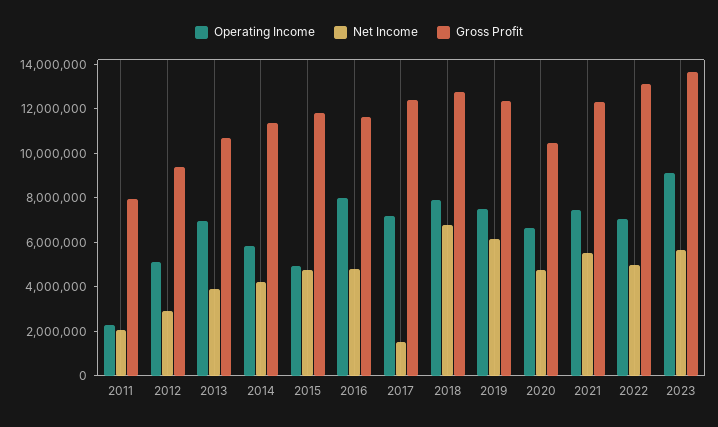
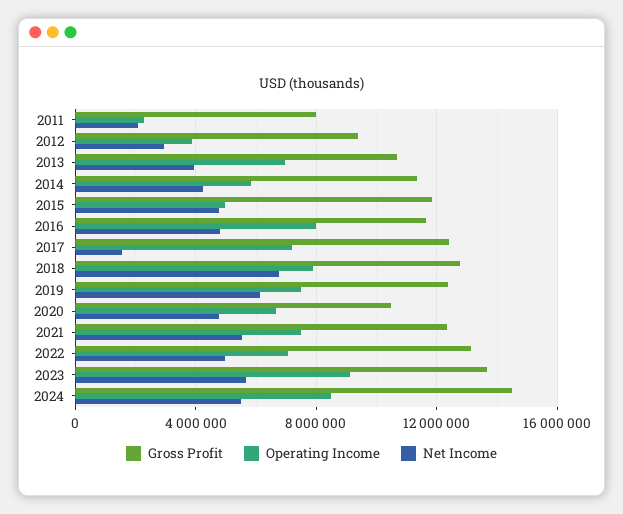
Operating Income, 2012: 5000000 -> 4000000
Gross Profit, 2024: none -> 14500000
Operating Income, 2024: none -> 8500000
Net Income, 2024: none -> 5500000

